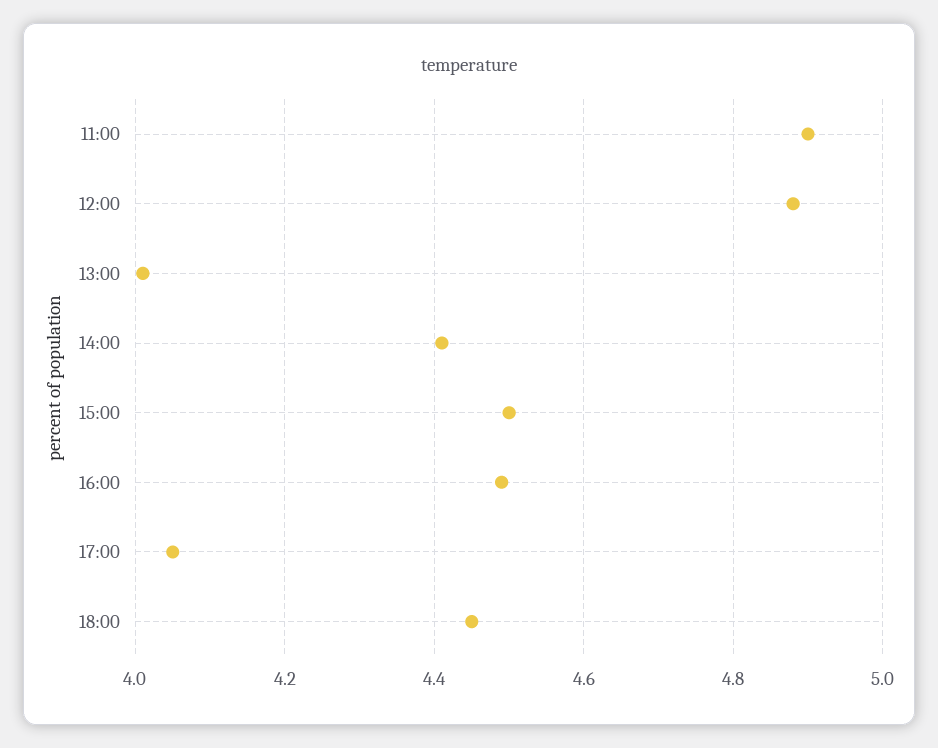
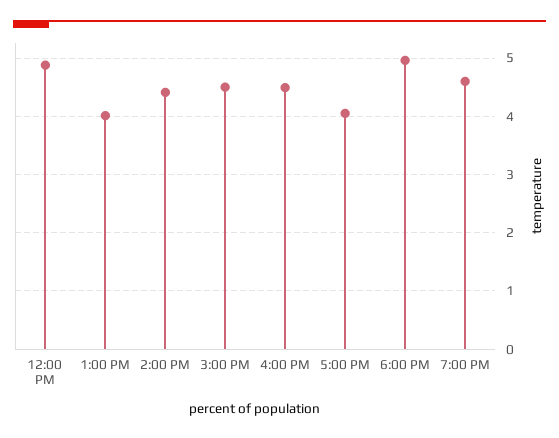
11:00: 4.9 -> none
18:00: 4.45 -> 5
7:00 PM: none -> 4.6

